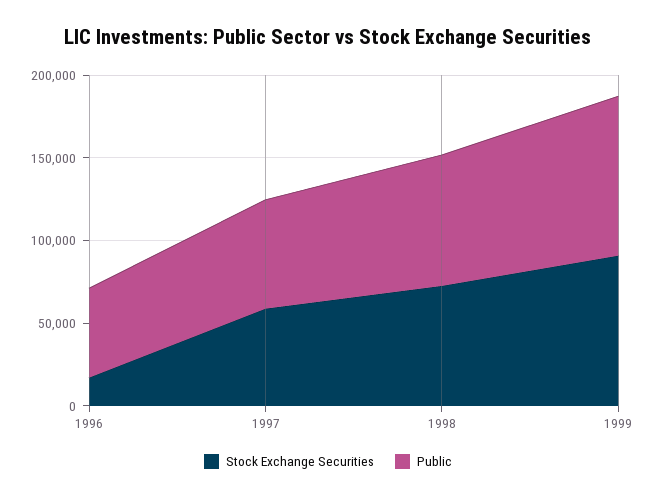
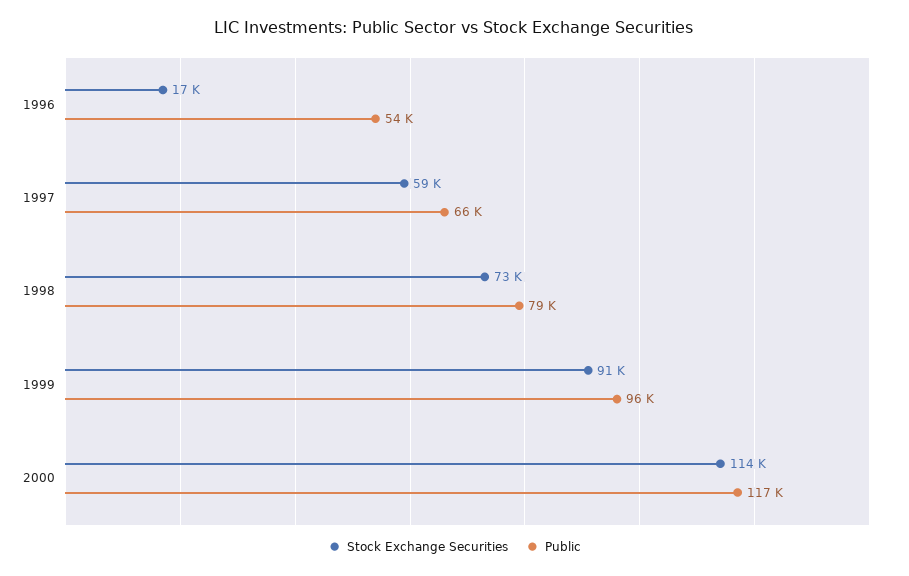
Stock Exchange Securities, 2000: none -> 114000
Public, 2000: none -> 117000

